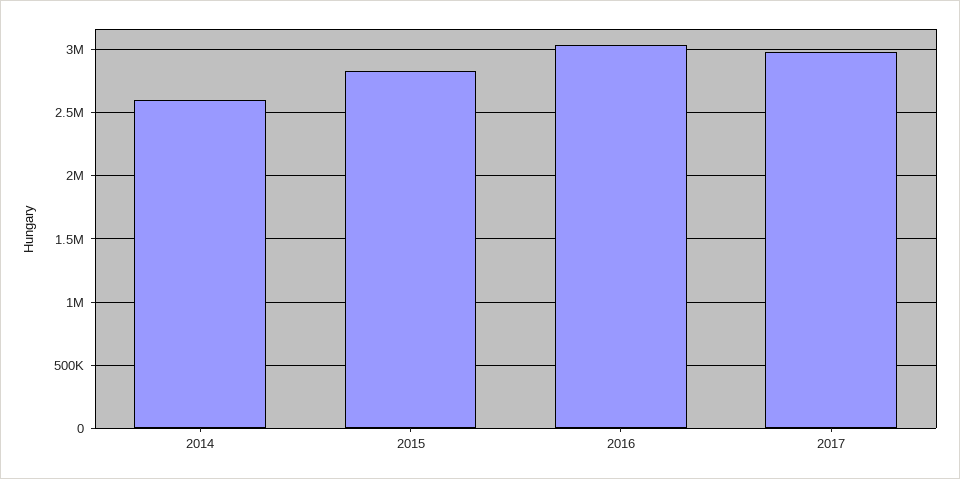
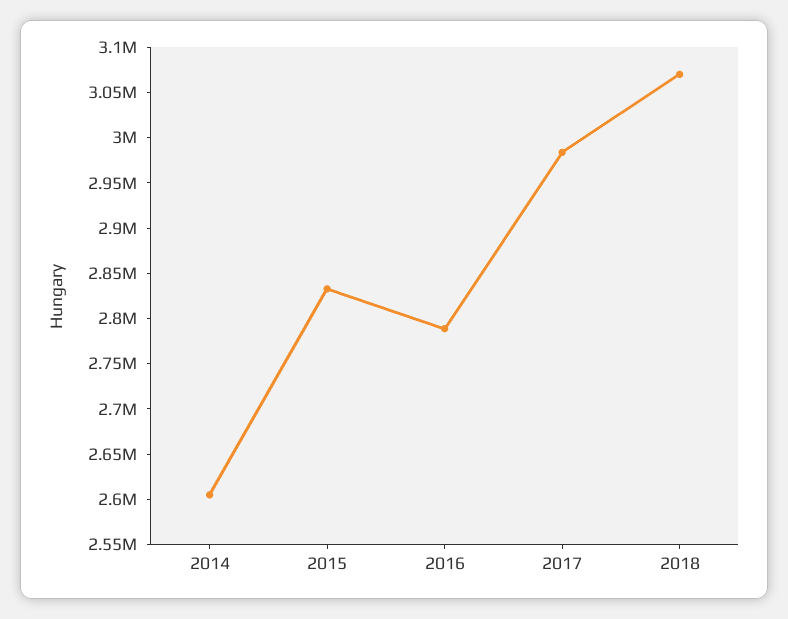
2016: 3050000 -> 2790000
2018: none -> 3070000

